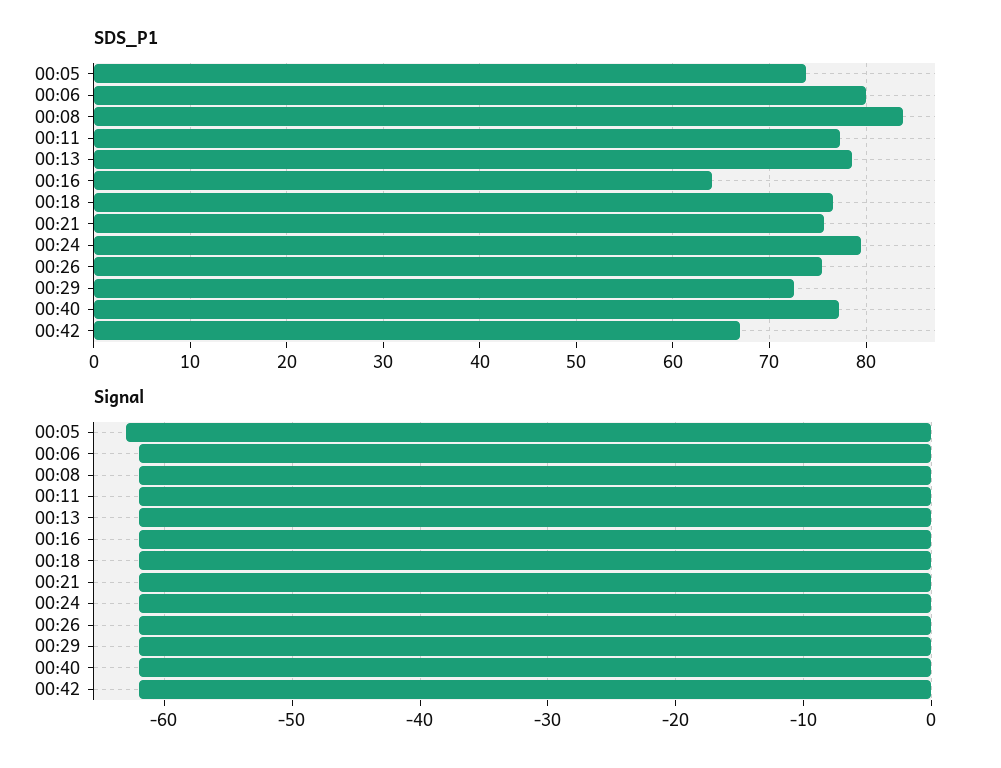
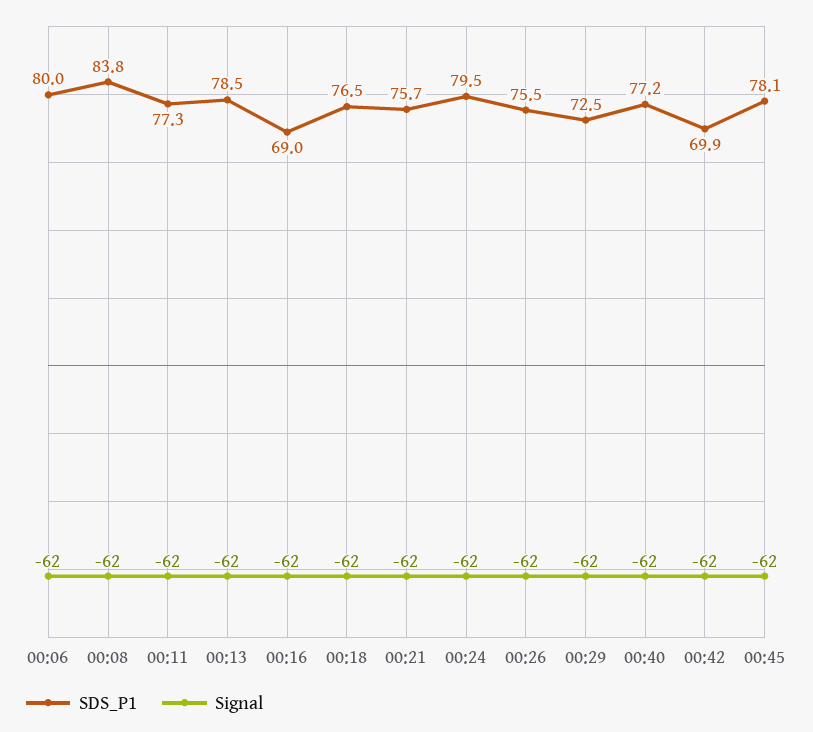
SDS_P1, 00:05: 74 -> none
SDS_P1, 00:16: 64 -> 69
SDS_P1, 00:42: 67 -> 69.9
Signal, 00:05: -63 -> none
SDS_P1, 00:45: none -> 78.1
Signal, 00:45: none -> -62

